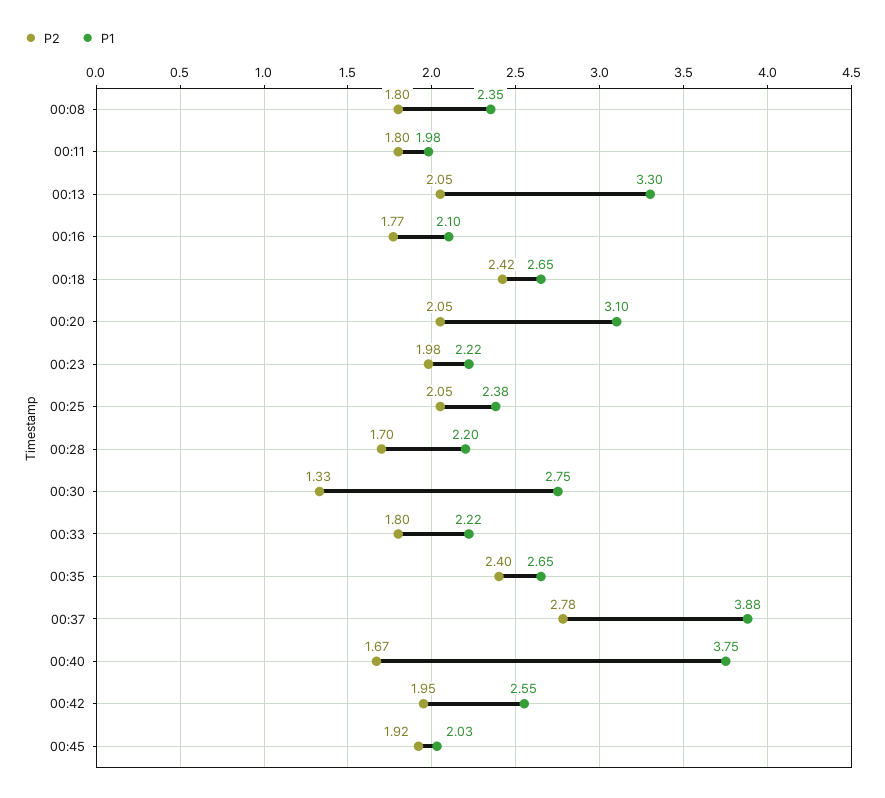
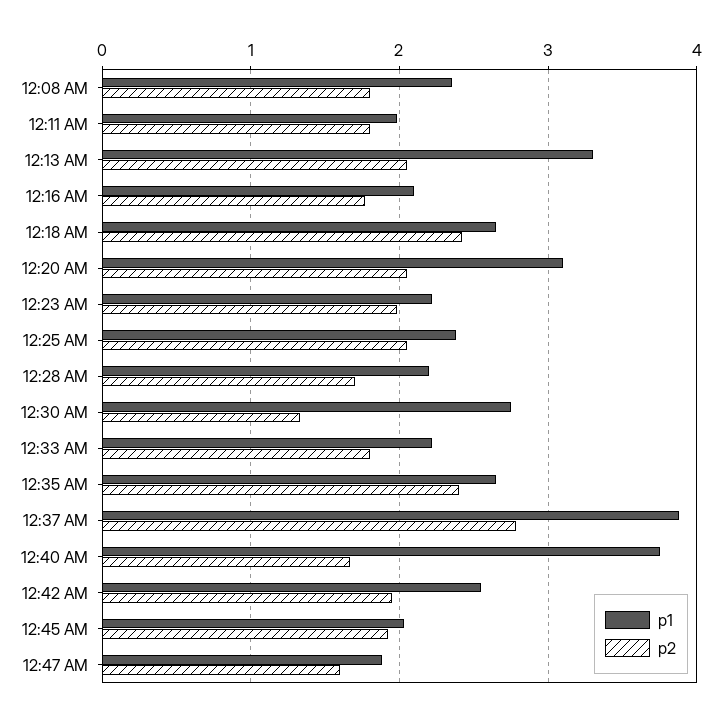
P1, 12:47 AM: none -> 1.9
P2, 12:47 AM: none -> 1.6

